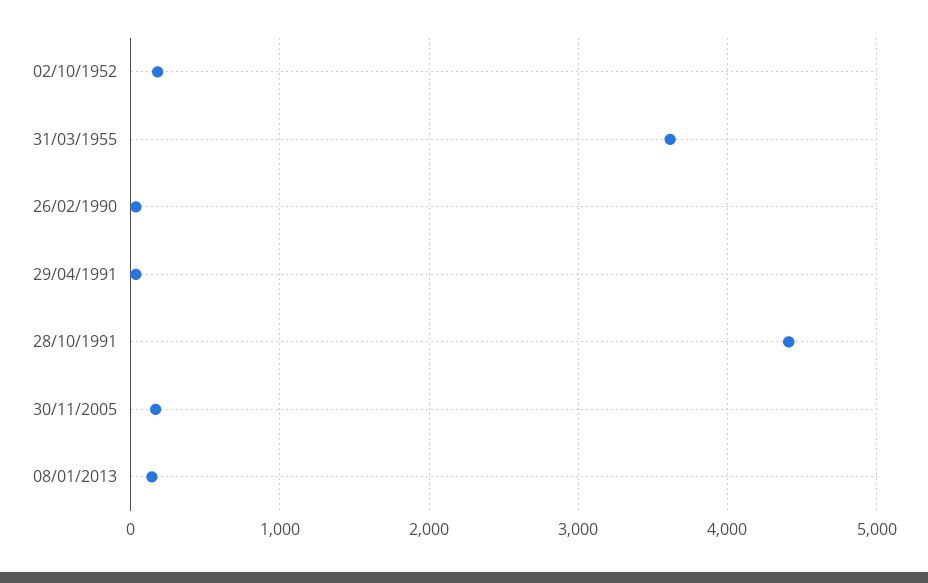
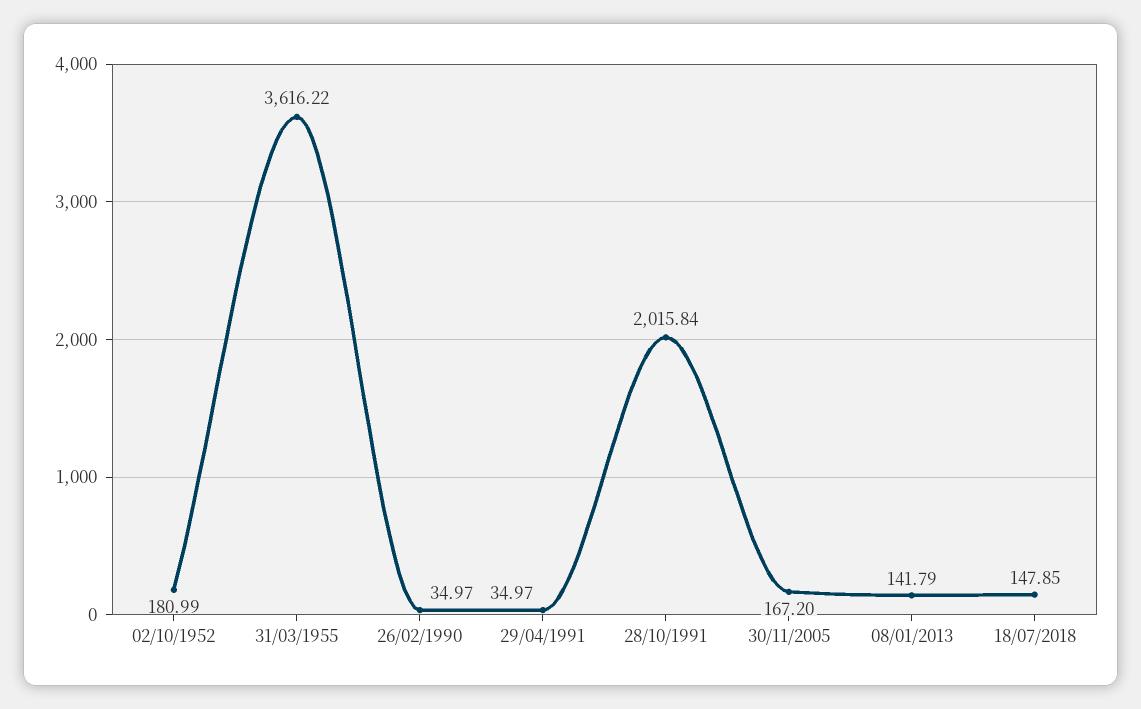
28/10/1991: 4400 -> 2015.84
18/07/2018: none -> 147.85

